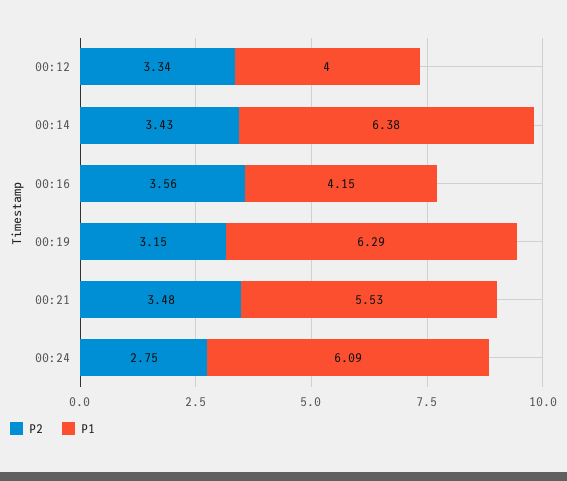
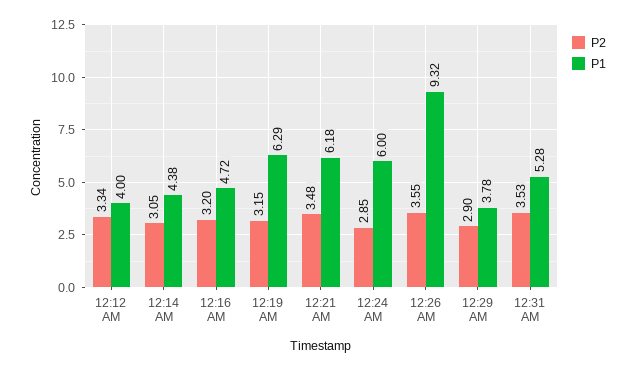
P2, 00:14: 3.43 -> 3.05
P1, 00:14: 6.38 -> 4.38
P2, 00:16: 3.56 -> 3.2
P1, 00:16: 4.15 -> 4.72
P1, 00:21: 5.53 -> 6.18
P2, 00:24: 2.75 -> 2.85
P1, 00:24: 6.09 -> 6
P2, 12:26 AM: none -> 3.55
P1, 12:26 AM: none -> 9.32
P2, 12:29 AM: none -> 2.9
P1, 12:29 AM: none -> 3.78
P2, 12:31 AM: none -> 3.53
P1, 12:31 AM: none -> 5.28

